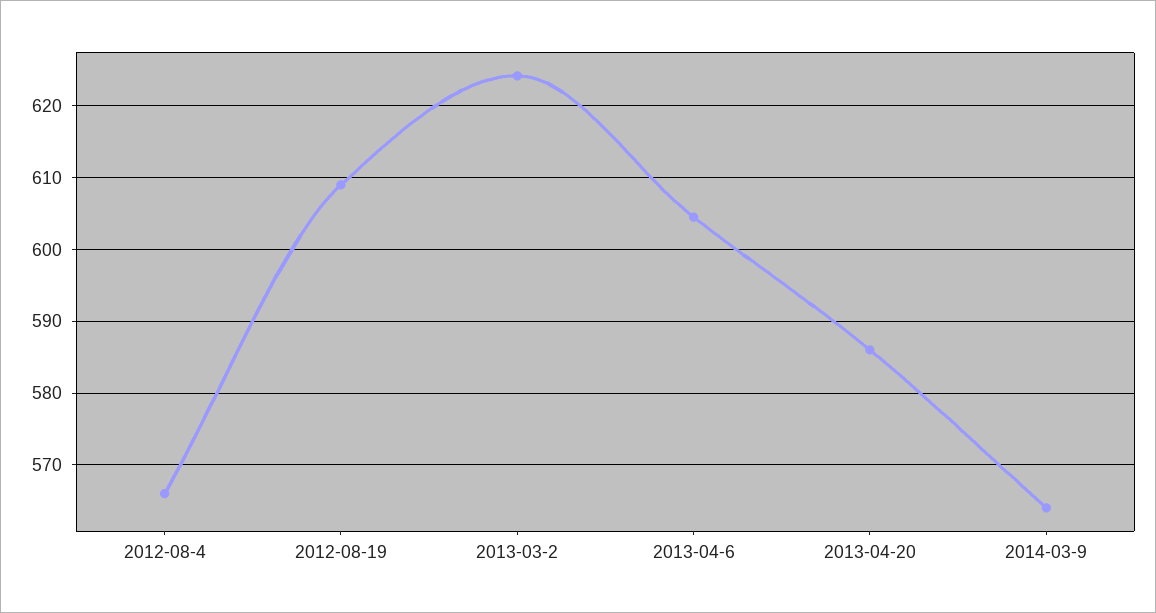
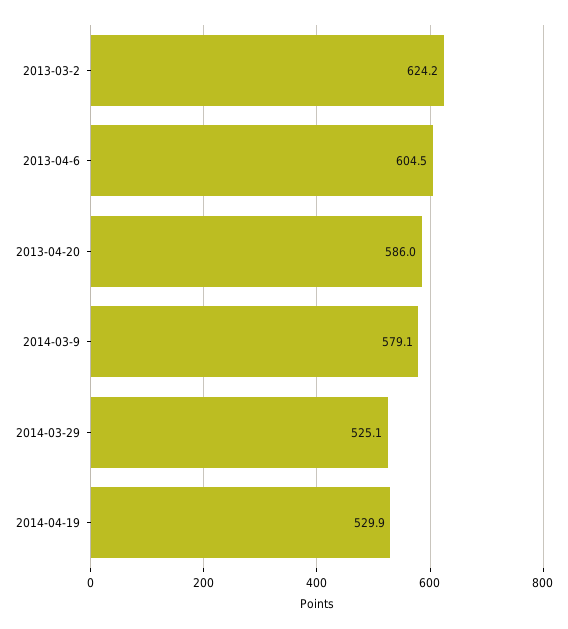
2012-08-4: 566 -> none
2012-08-19: 609 -> none
2014-03-9: 564 -> 579.1
2014-03-29: none -> 525.1
2014-04-19: none -> 529.9

